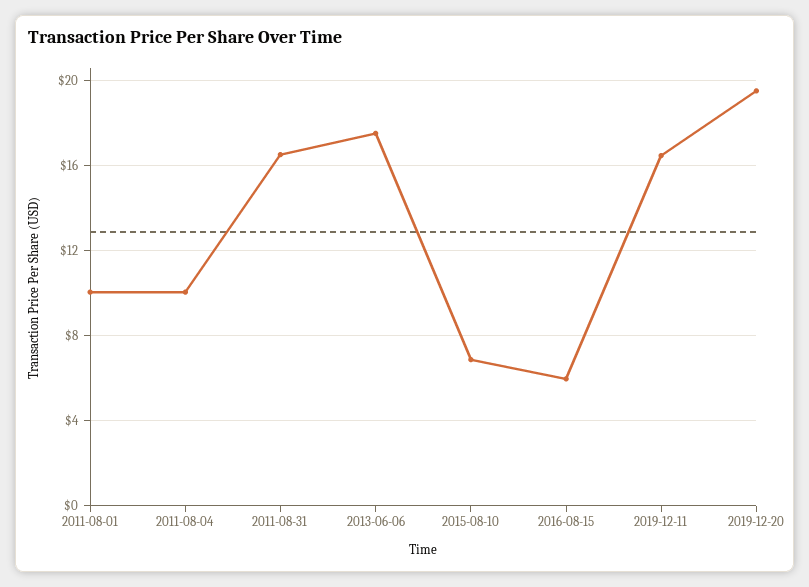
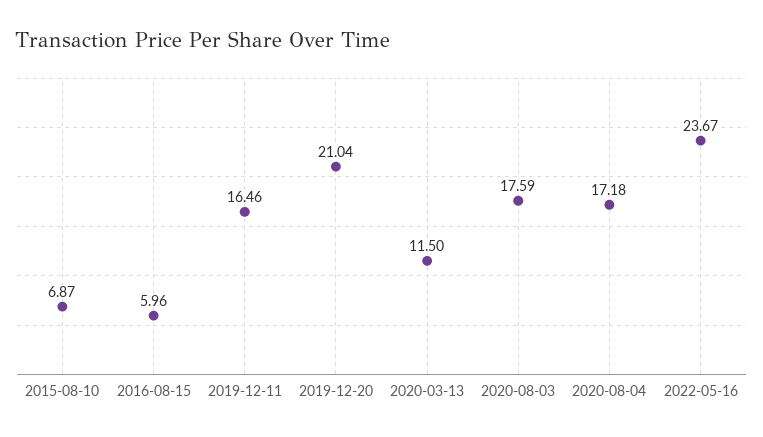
2011-08-01: 10 -> none
2011-08-04: 10 -> none
2011-08-31: 16.5 -> none
2013-06-06: 17.5 -> none
2019-12-20: 19.5 -> 21.04
2020-03-13: none -> 11.5
2020-08-03: none -> 17.59
2020-08-04: none -> 17.18
2022-05-16: none -> 23.67

